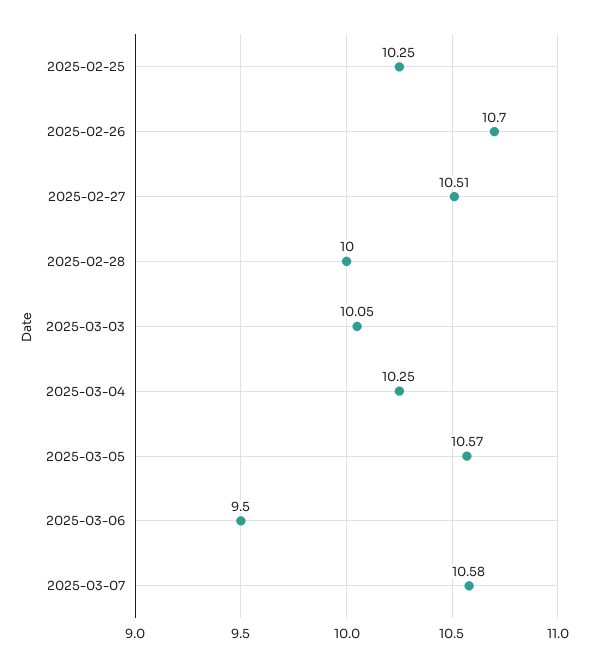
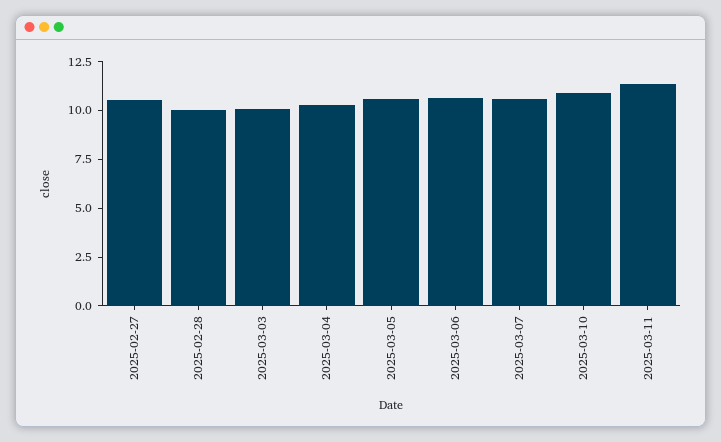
2025-02-25: 10.25 -> none
2025-02-26: 10.7 -> none
2025-03-06: 9.5 -> 10.5
2025-03-10: none -> 11
2025-03-11: none -> 11.5

